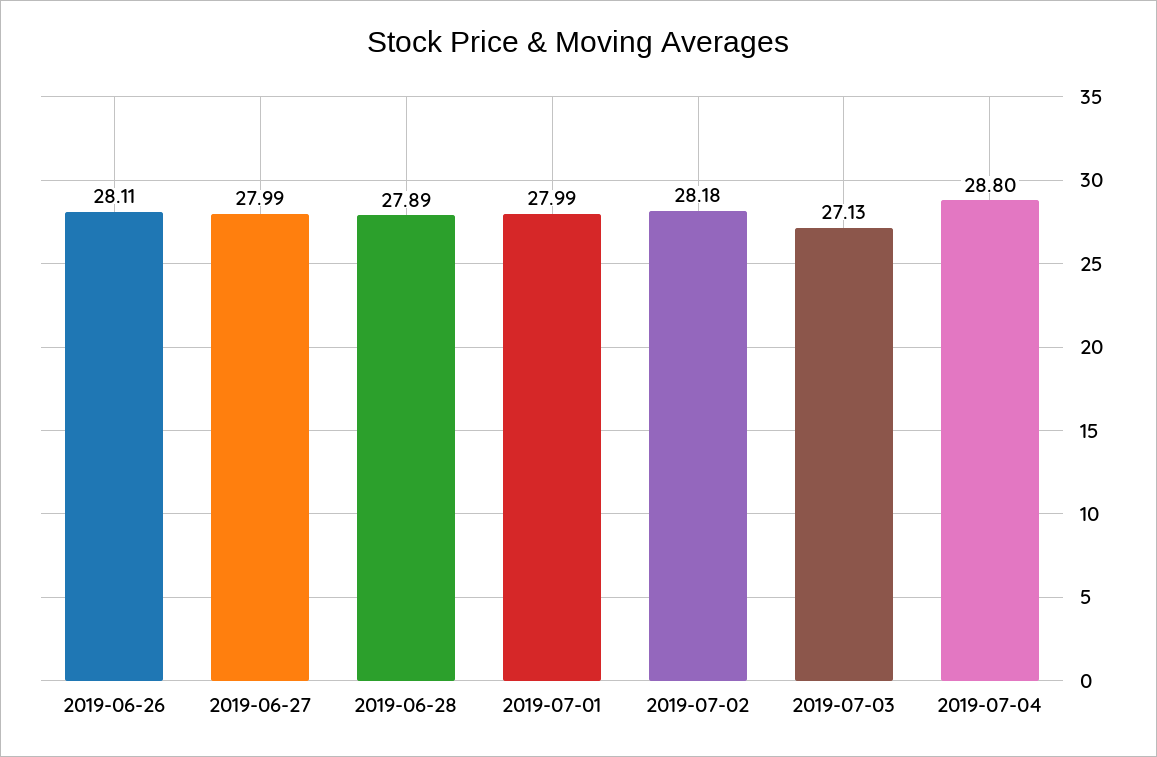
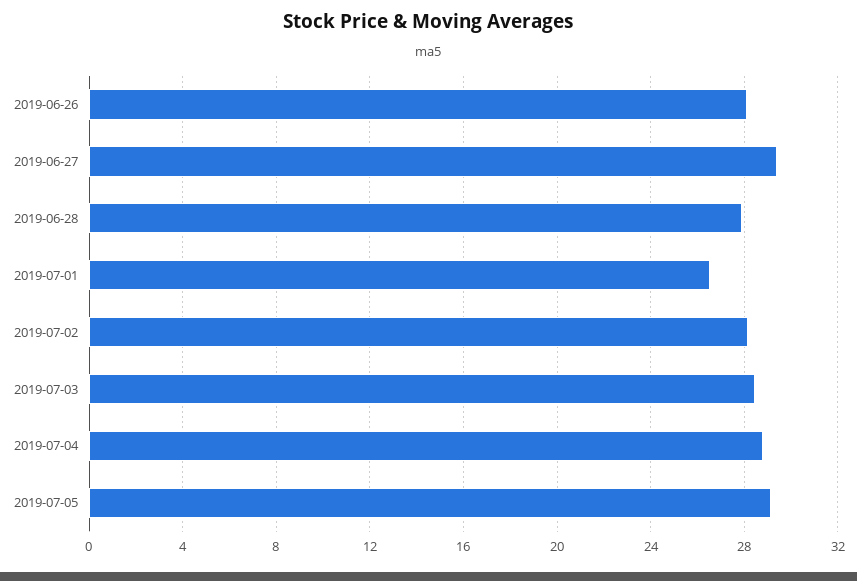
2019-06-27: 27.99 -> 29.5
2019-07-01: 27.99 -> 26.5
2019-07-03: 27.13 -> 28.5
2019-07-05: none -> 29

